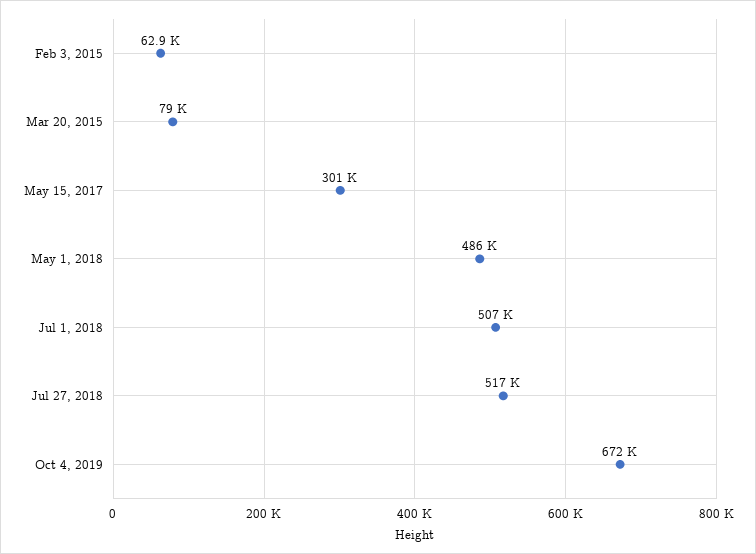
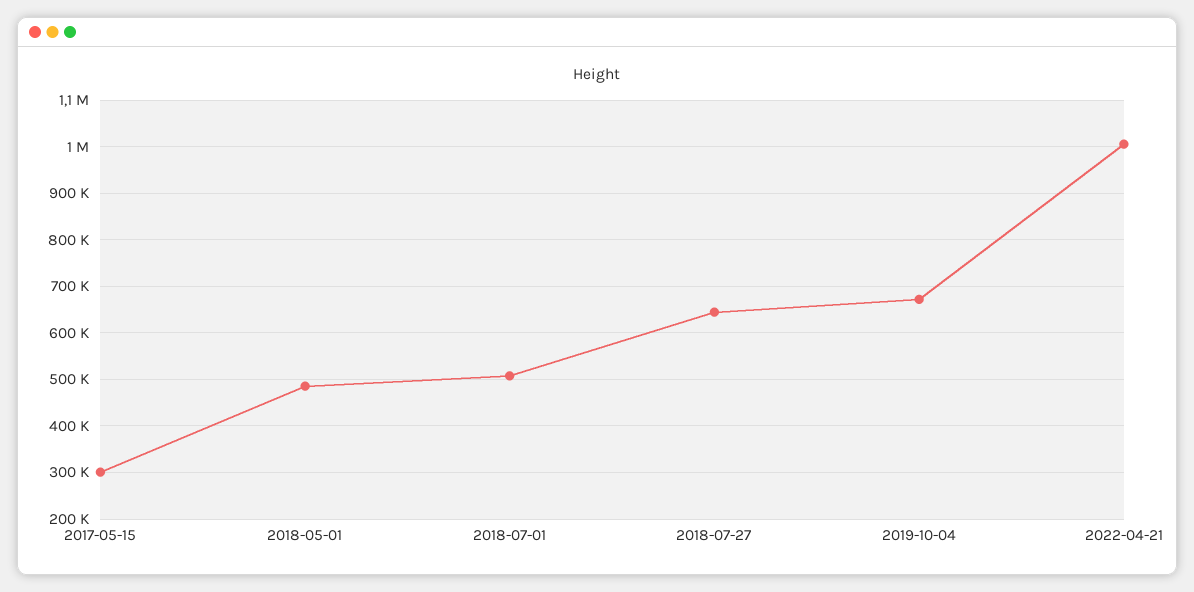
Feb 3, 2015: 62900 -> none
Mar 20, 2015: 79000 -> none
Jul 27, 2018: 517000 -> 640000
2022-04-21: none -> 1000000

